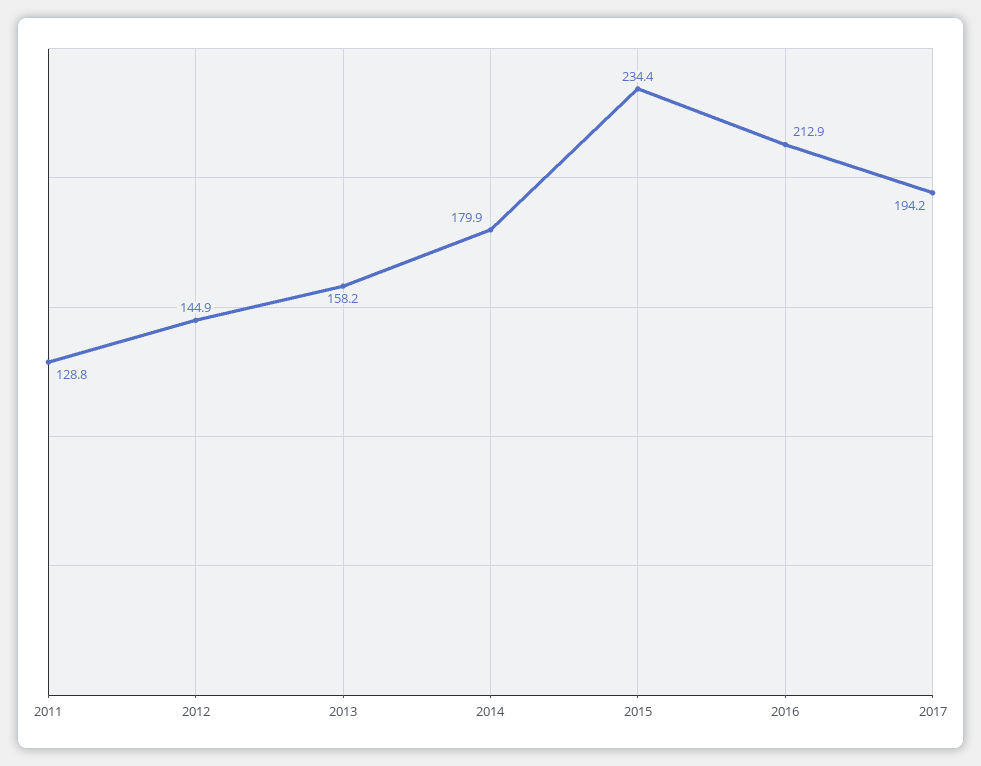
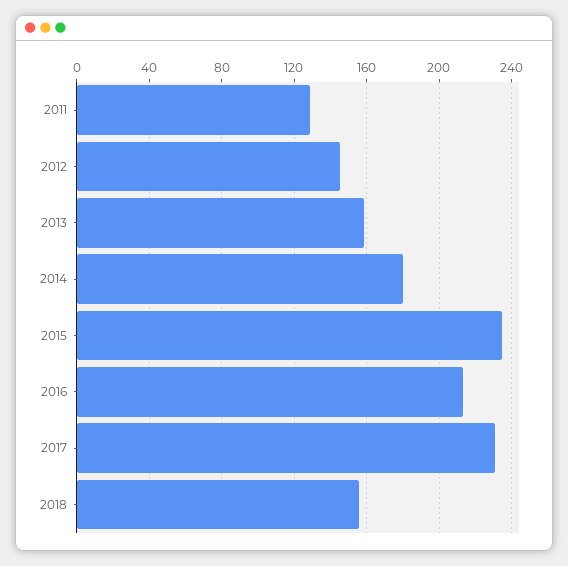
2017: 194.2 -> 230
2018: none -> 155

